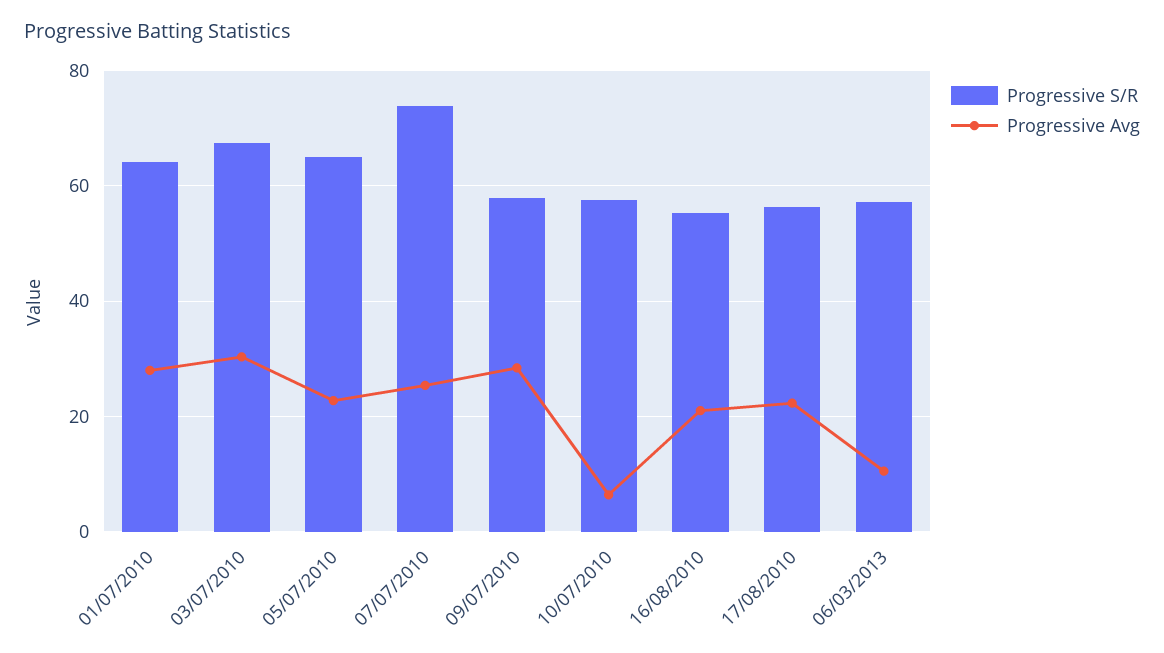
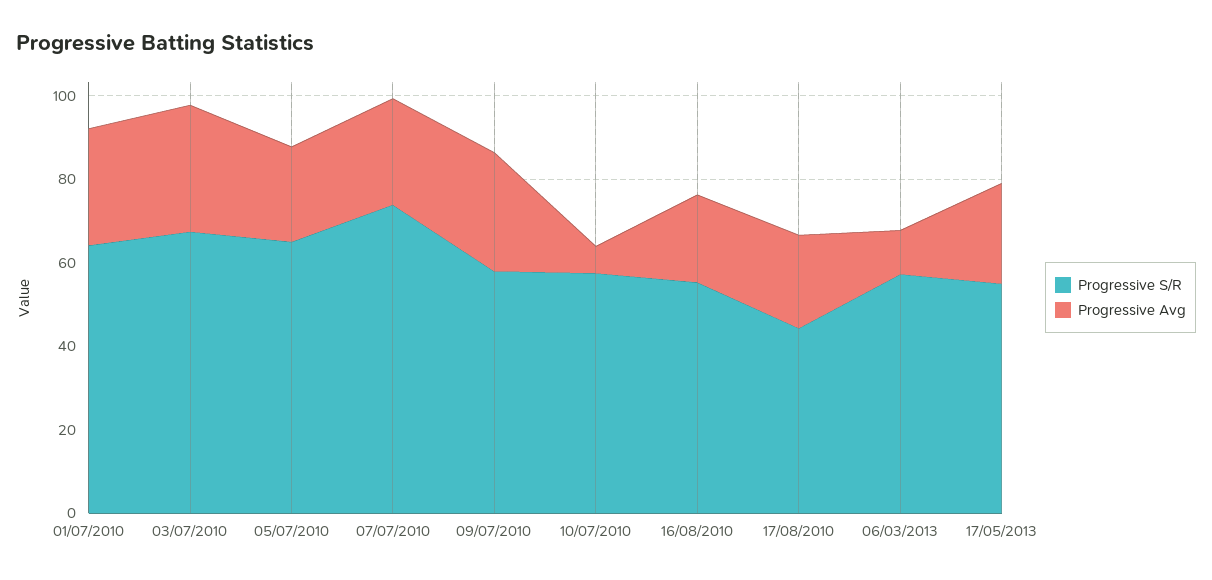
Progressive S/R, 17/08/2010: 56 -> 45
Progressive S/R, 17/05/2013: none -> 55
Progressive Avg, 17/05/2013: none -> 25

